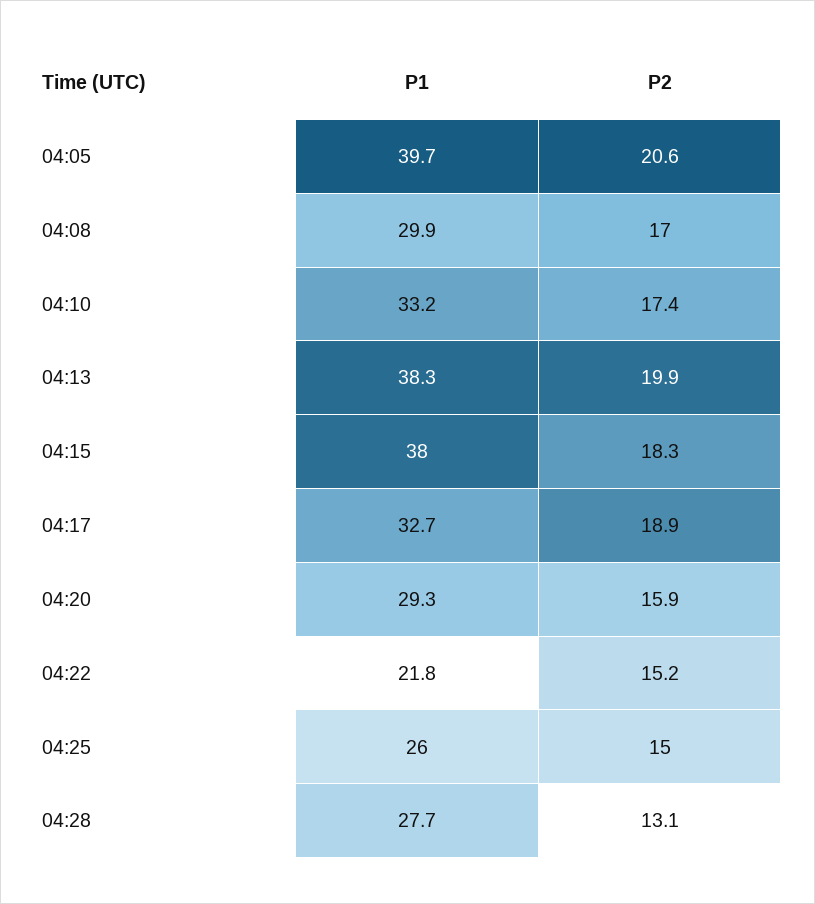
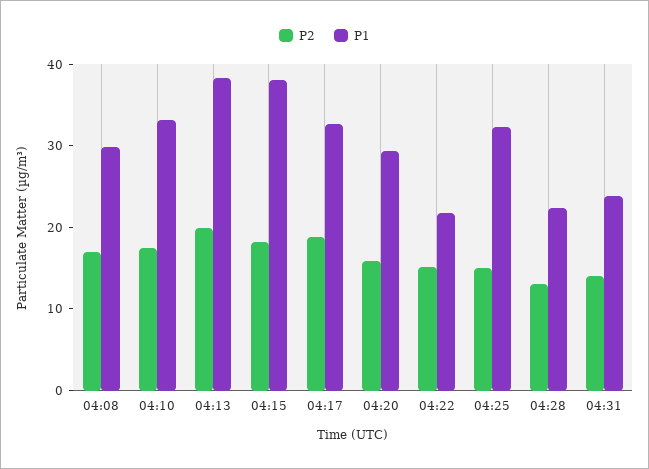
P1, 04:05: 39.7 -> none
P2, 04:05: 20.6 -> none
P1, 04:25: 26 -> 32
P1, 04:28: 27.7 -> 22
P2, 04:31: none -> 14
P1, 04:31: none -> 24

